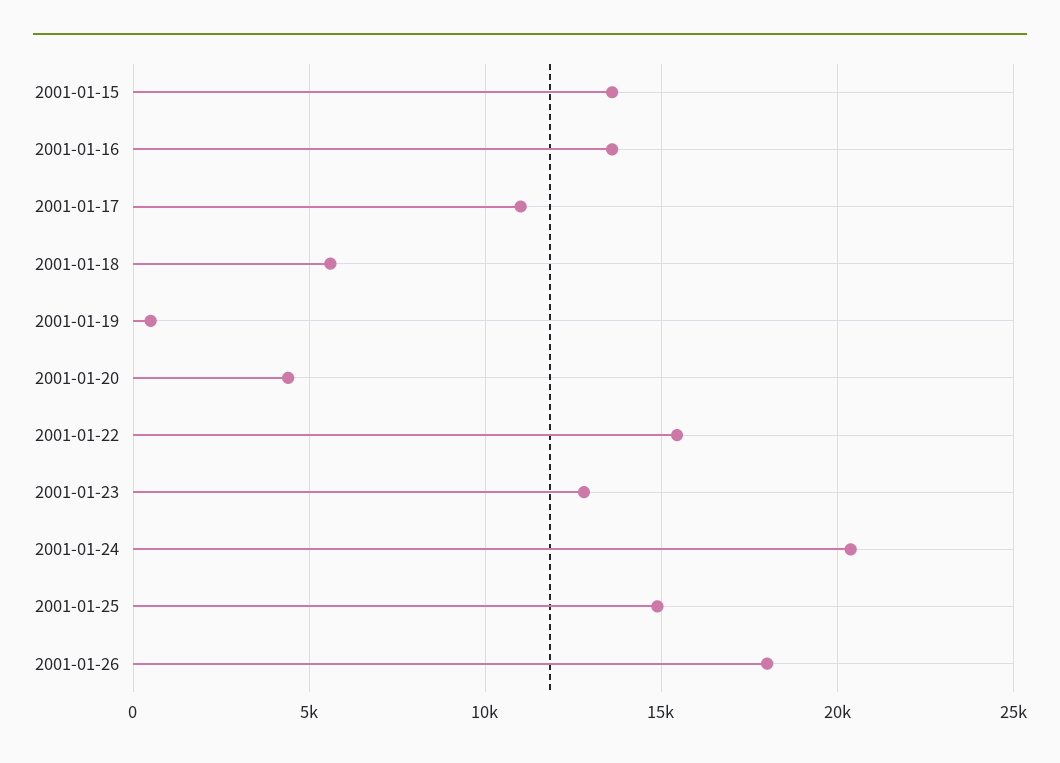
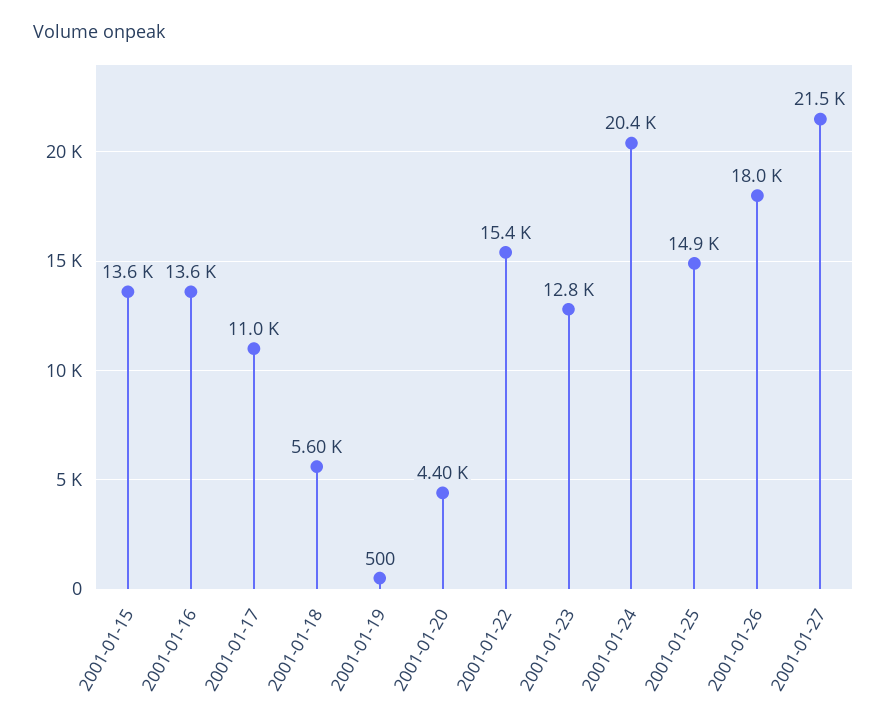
2001-01-27: none -> 21500

